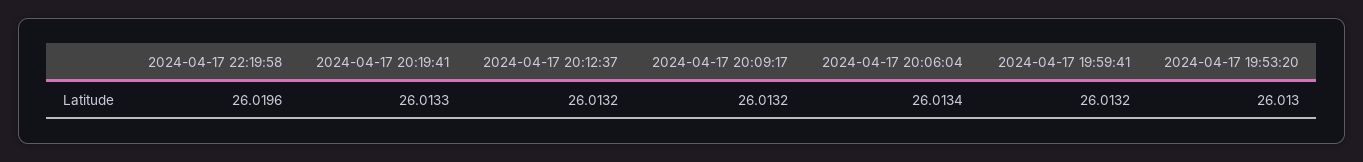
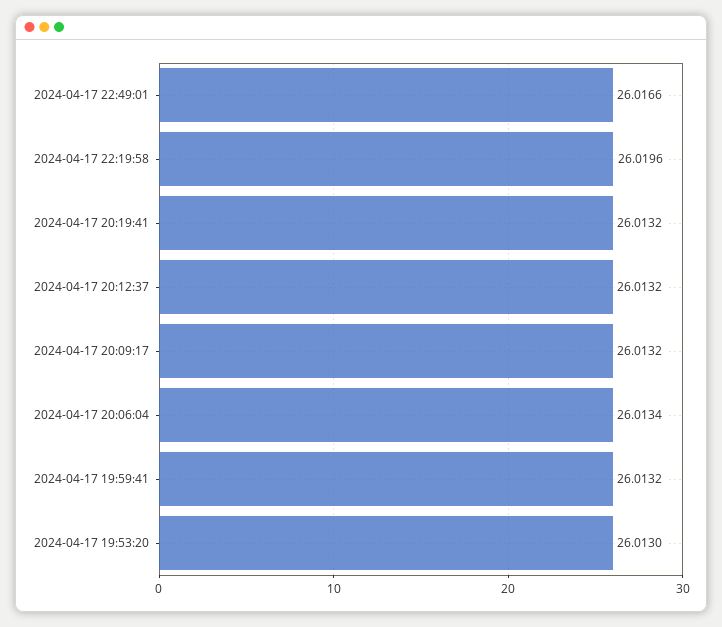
2024-04-17 20:19:41: 26.0133 -> 26.0132
2024-04-17 22:49:01: none -> 26.0166

